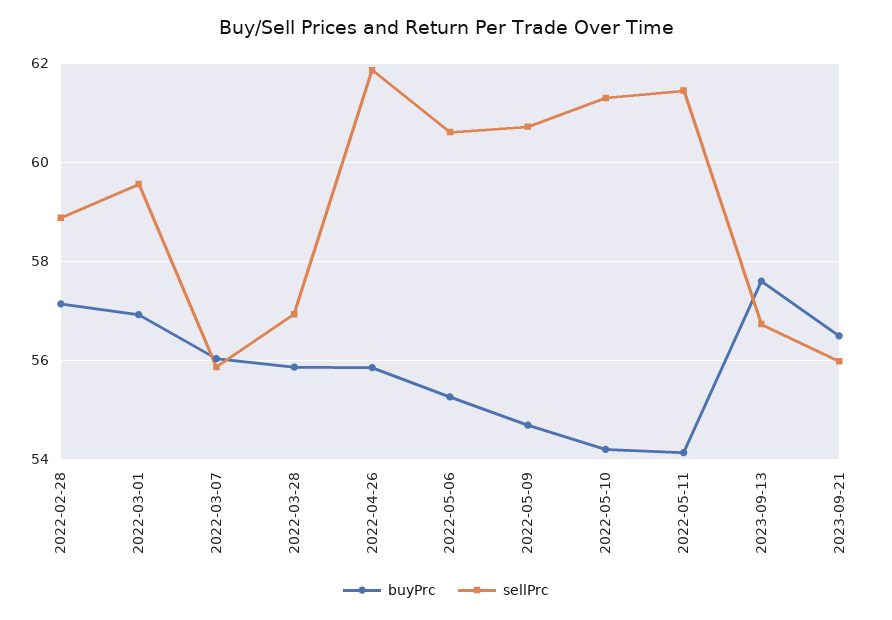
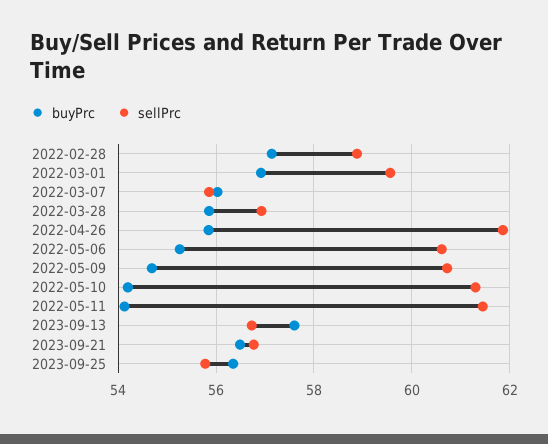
sellPrc, 2023-09-21: 56 -> 56.8
buyPrc, 2023-09-25: none -> 56.4
sellPrc, 2023-09-25: none -> 55.8

